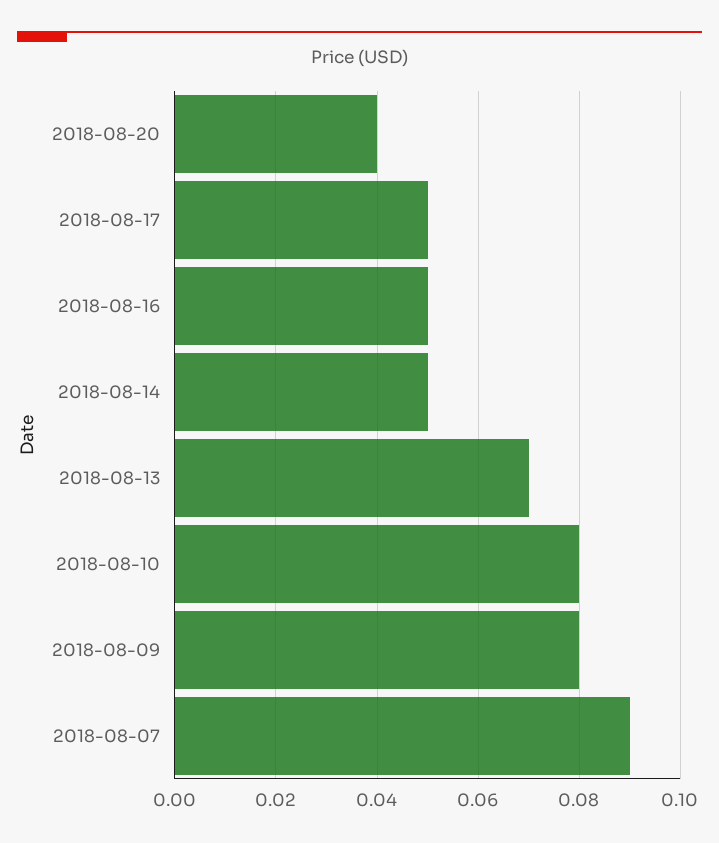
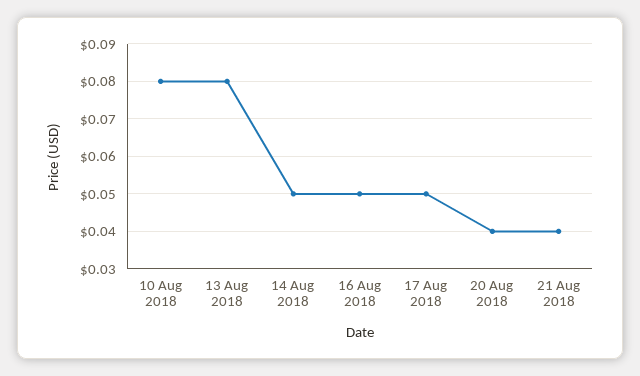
2018-08-13: 0.07 -> 0.08
2018-08-09: 0.08 -> none
2018-08-07: 0.09 -> none
21 Aug 2018: none -> 0.04

